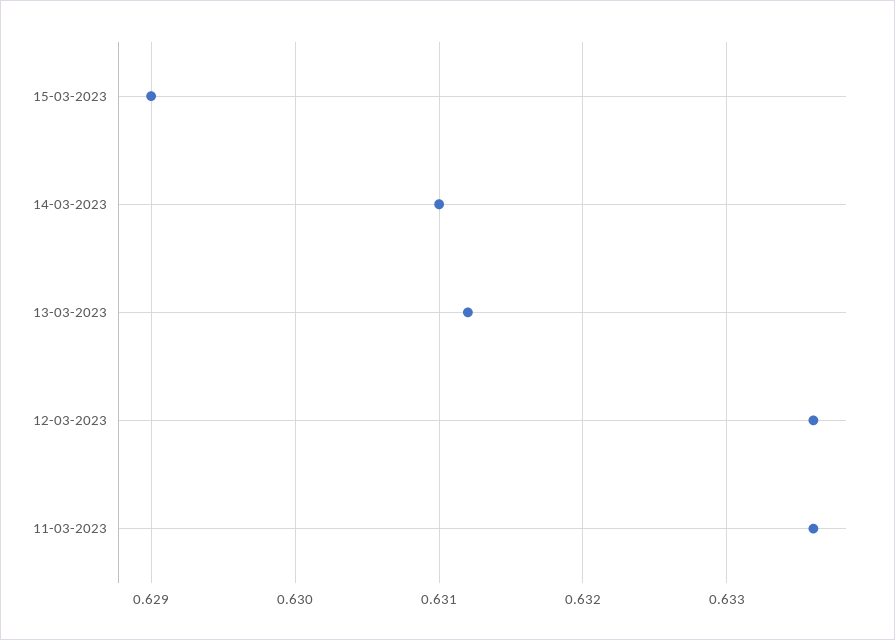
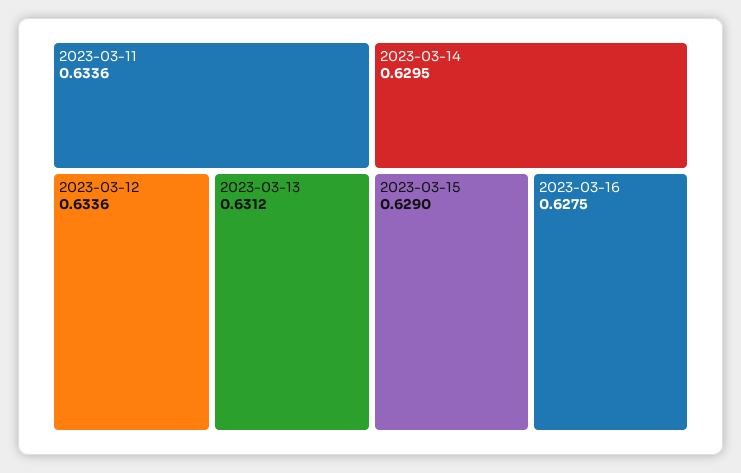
14-03-2023: 0.631 -> 0.6295
2023-03-16: none -> 0.6275

